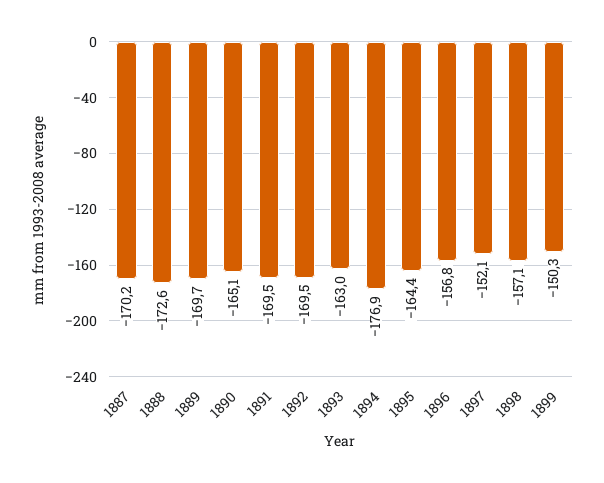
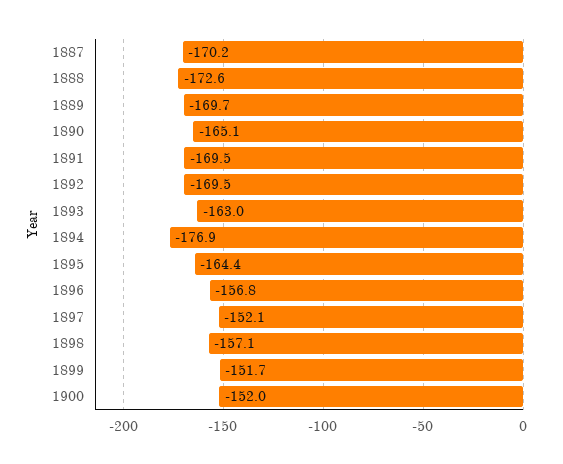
1899: -150.3 -> -151.7
1900: none -> -152

